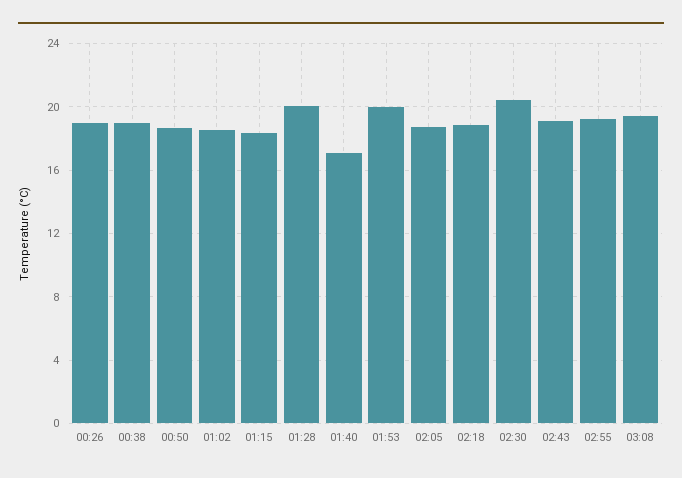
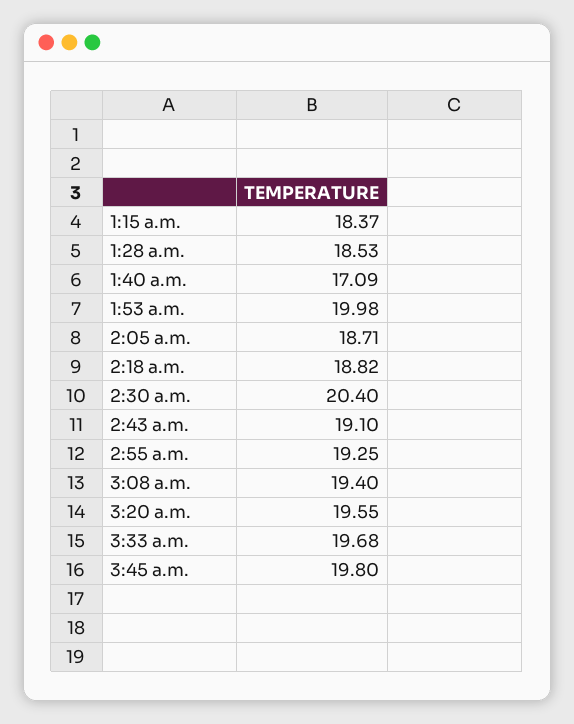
00:26: 19 -> none
00:38: 19 -> none
00:50: 18.5 -> none
01:02: 18.5 -> none
01:28: 20 -> 18.53
3:20 a.m.: none -> 19.55
3:33 a.m.: none -> 19.68
3:45 a.m.: none -> 19.8

